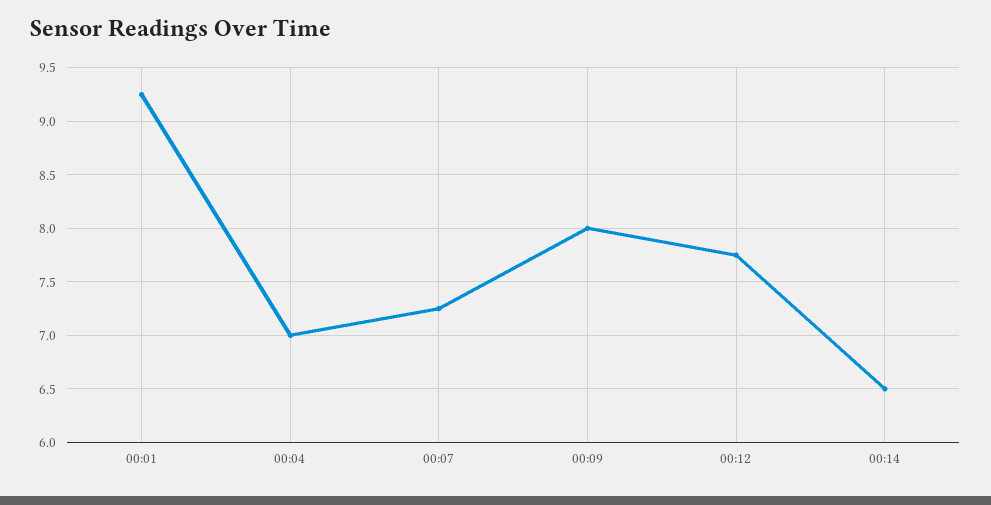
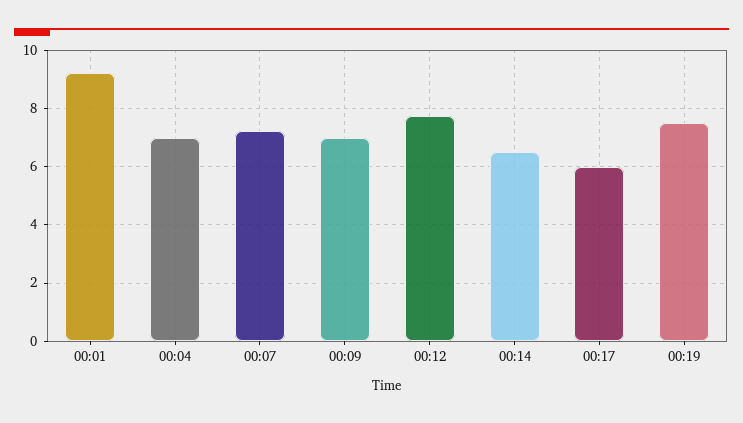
00:09: 8 -> 7
00:17: none -> 6
00:19: none -> 7.5

